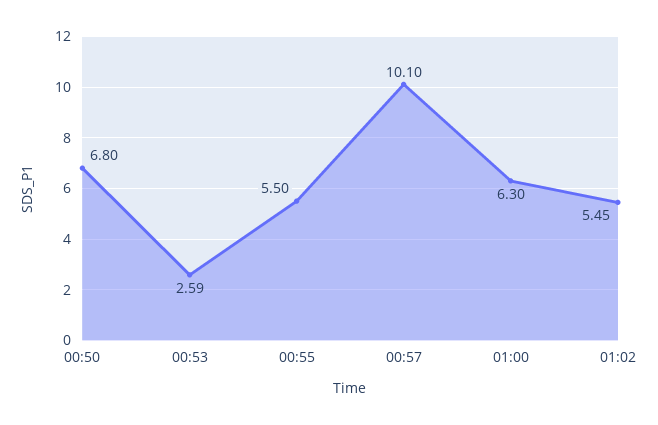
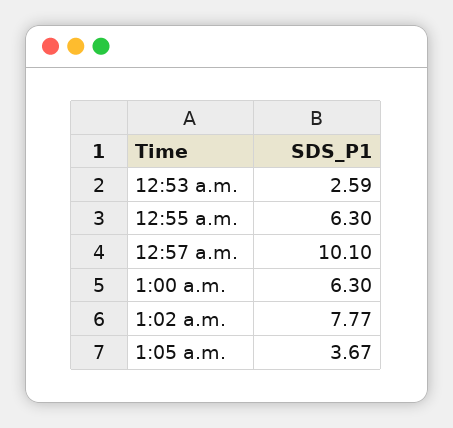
00:50: 6.8 -> none
00:55: 5.5 -> 6.3
01:02: 5.45 -> 7.77
1:05 a.m.: none -> 3.67

